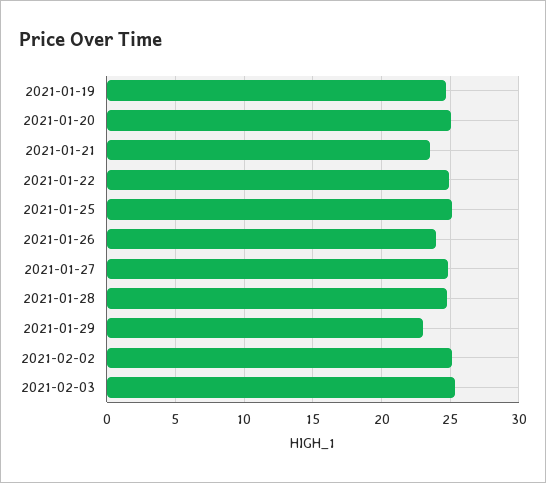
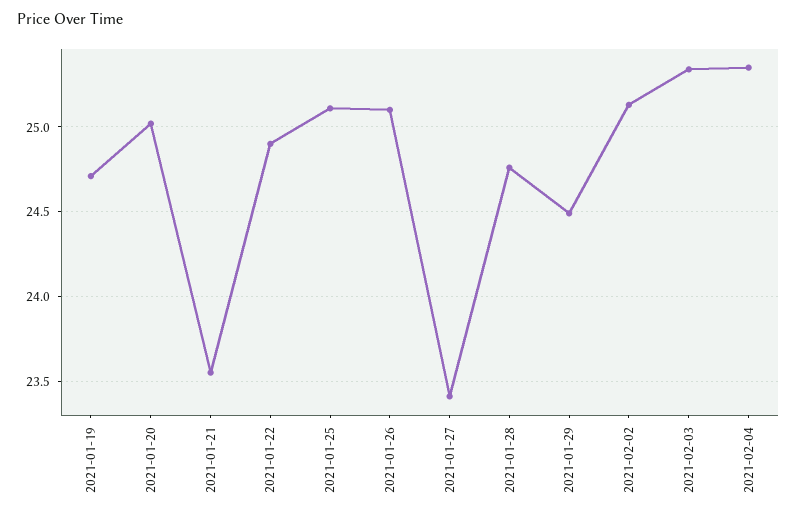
2021-01-26: 24 -> 25.1
2021-01-27: 25 -> 23.4
2021-01-29: 23 -> 24.5
2021-02-04: none -> 25.35

